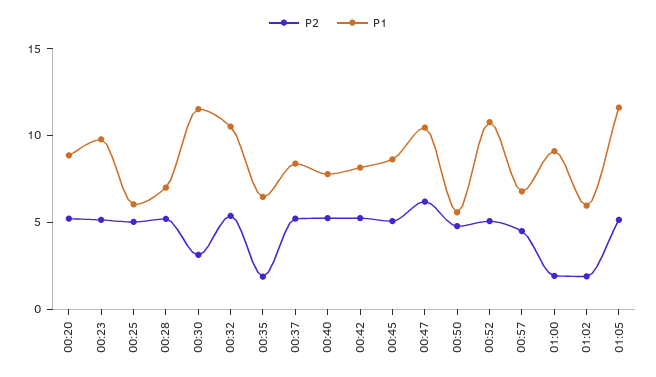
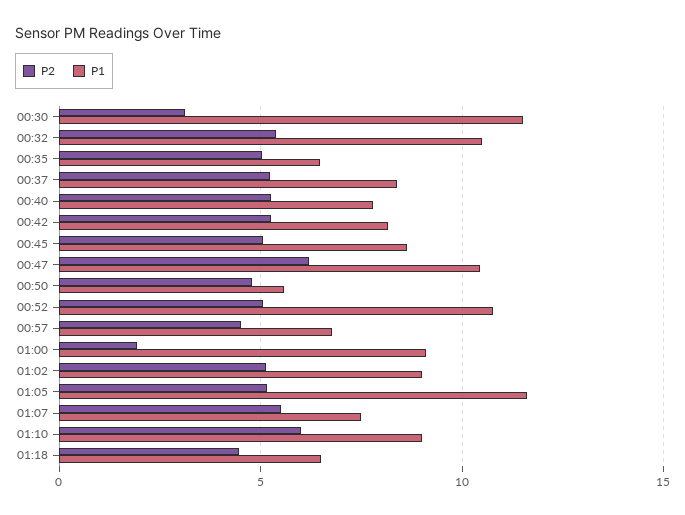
P2, 00:20: 5 -> none
P1, 00:20: 9 -> none
P2, 00:23: 5 -> none
P1, 00:23: 10 -> none
P2, 00:25: 5 -> none
P1, 00:25: 6 -> none
P2, 00:28: 5 -> none
P1, 00:28: 7 -> none
P2, 00:35: 2 -> 5
P2, 01:02: 2 -> 5
P1, 01:02: 6 -> 9
P2, 01:07: none -> 5.5
P1, 01:07: none -> 7.5
P2, 01:10: none -> 6
P1, 01:10: none -> 9
P2, 01:18: none -> 4.5
P1, 01:18: none -> 6.5

